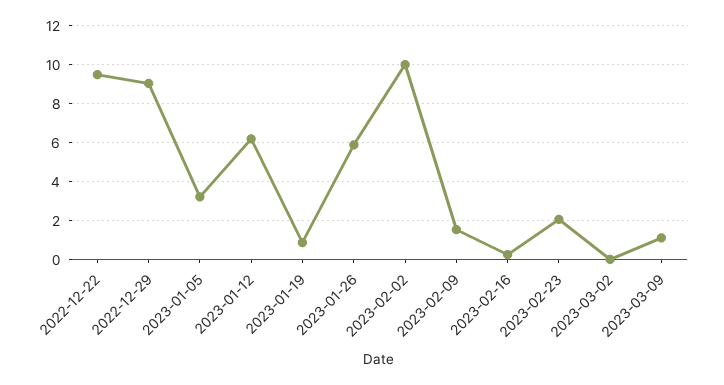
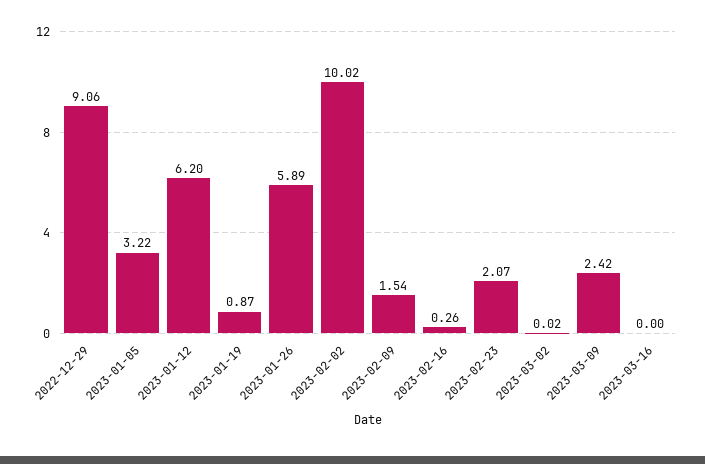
2022-12-22: 9.5 -> none
2023-03-09: 1 -> 2.42
2023-03-16: none -> 0

